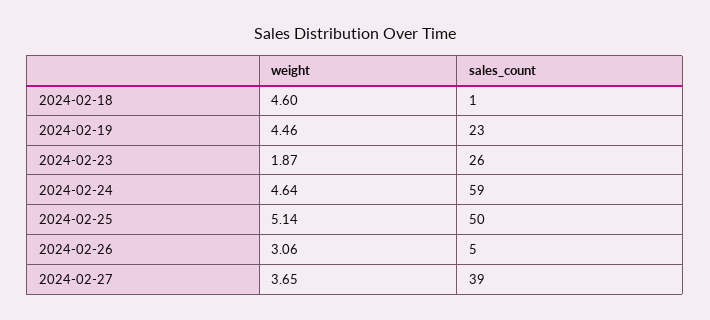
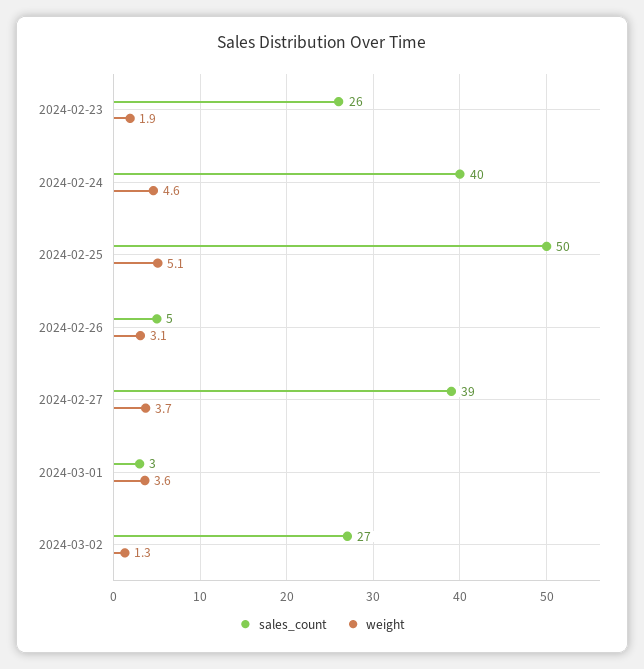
weight, 2024-02-18: 4.6 -> none
sales_count, 2024-02-18: 1 -> none
weight, 2024-02-19: 4.46 -> none
sales_count, 2024-02-19: 23 -> none
sales_count, 2024-02-24: 59 -> 40
sales_count, 2024-03-01: none -> 3
weight, 2024-03-01: none -> 3.6
sales_count, 2024-03-02: none -> 27
weight, 2024-03-02: none -> 1.3

